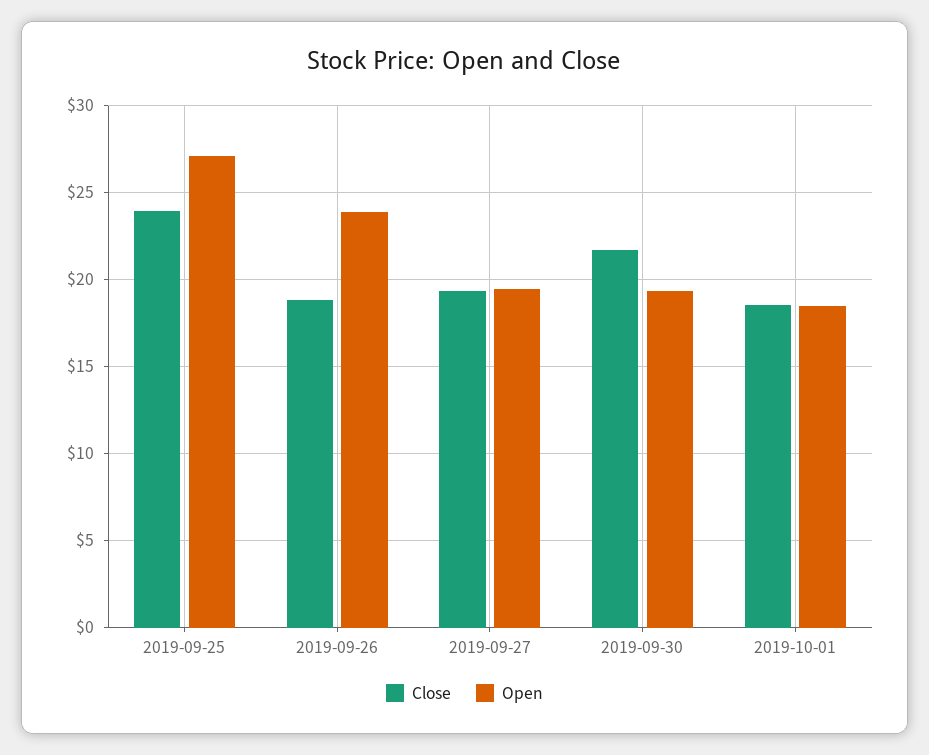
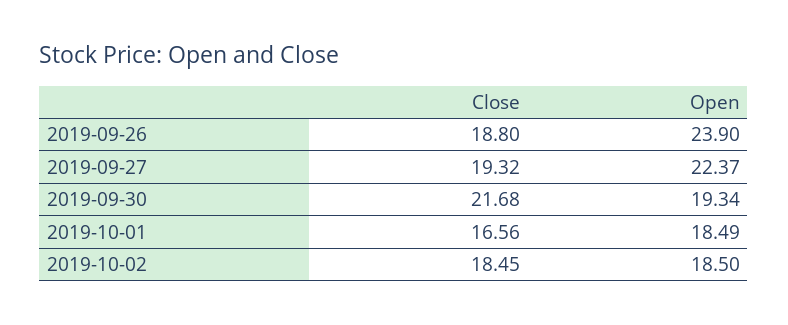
Close, 2019-09-25: 24 -> none
Open, 2019-09-25: 27 -> none
Open, 2019-09-27: 19.5 -> 22.37
Close, 2019-10-01: 18.5 -> 16.56
Close, 2019-10-02: none -> 18.45
Open, 2019-10-02: none -> 18.5

